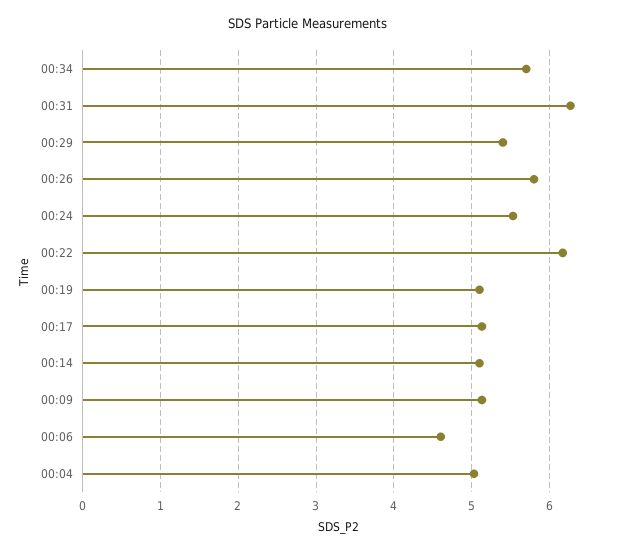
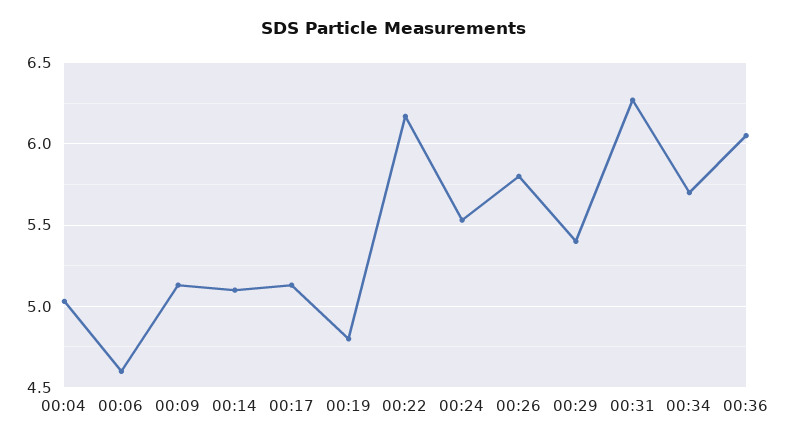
00:19: 5.1 -> 4.8
00:36: none -> 6.05

